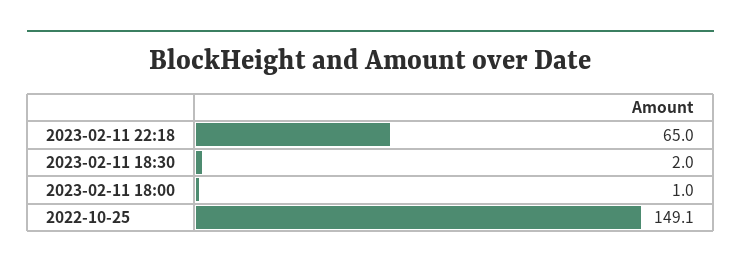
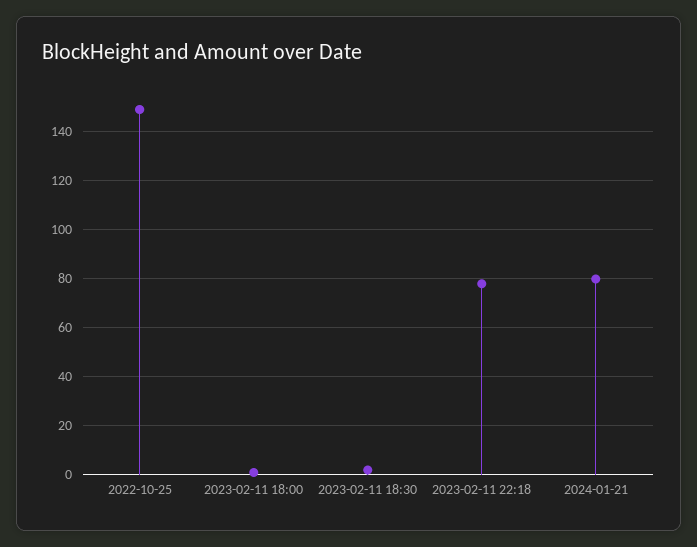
2023-02-11 22:18: 65 -> 77.5
2024-01-21: none -> 80

